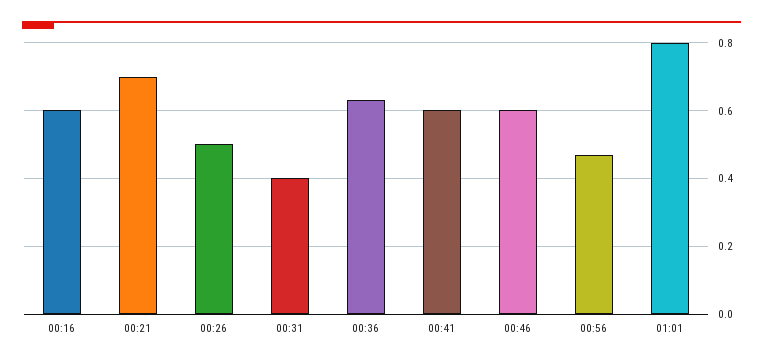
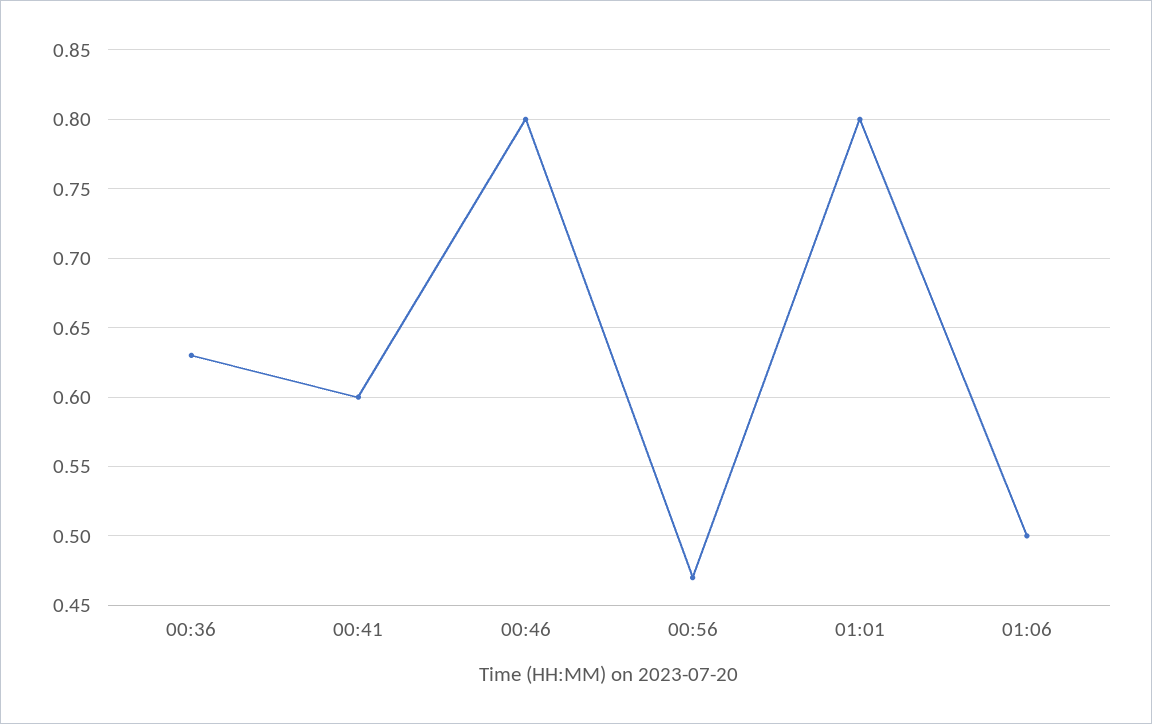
00:16: 0.6 -> none
00:21: 0.7 -> none
00:26: 0.5 -> none
00:31: 0.4 -> none
00:46: 0.6 -> 0.8
01:06: none -> 0.5

